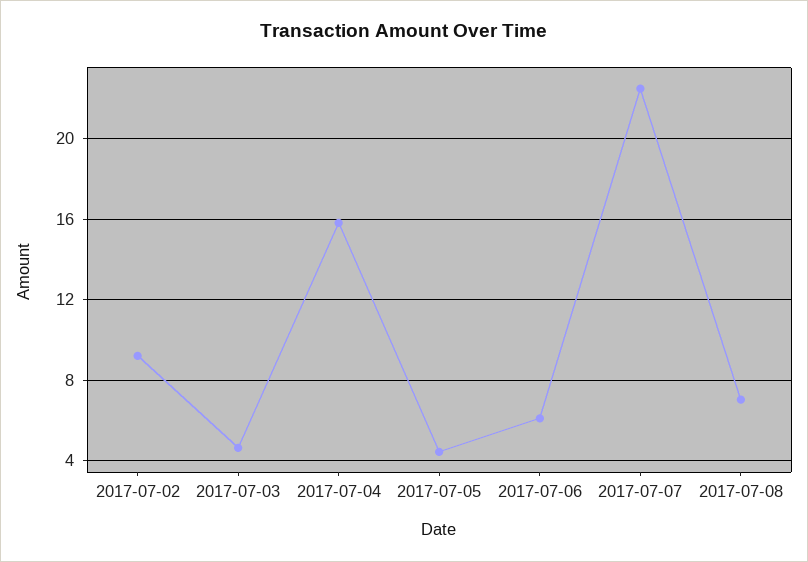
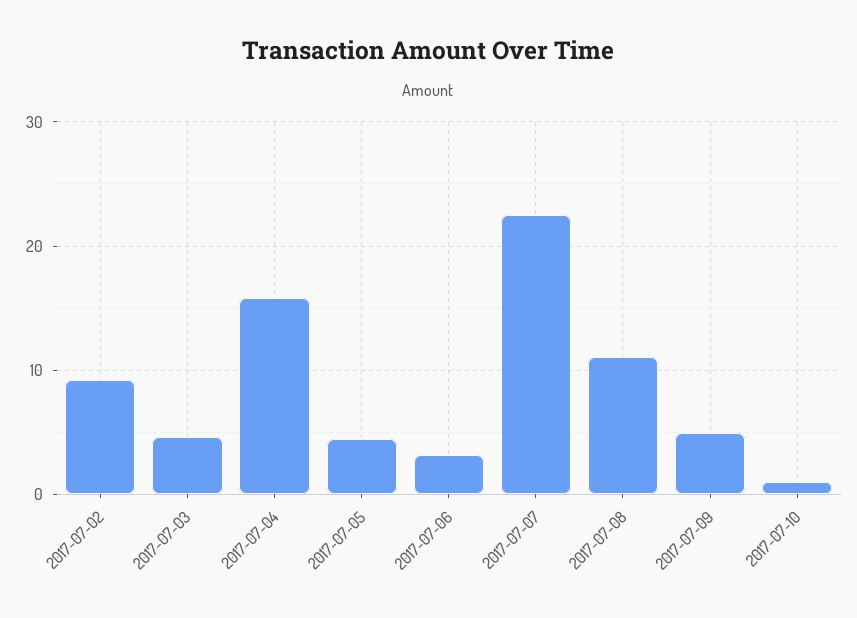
2017-07-06: 6 -> 3
2017-07-08: 7 -> 11
2017-07-09: none -> 5
2017-07-10: none -> 1

